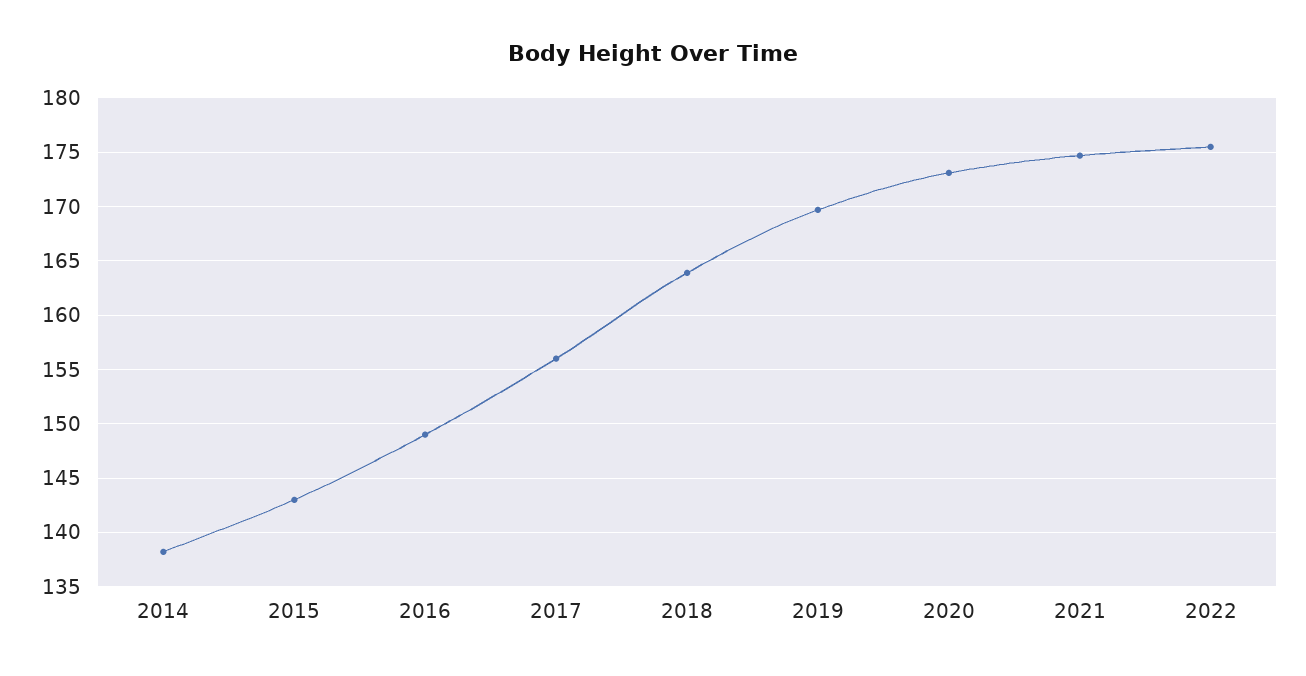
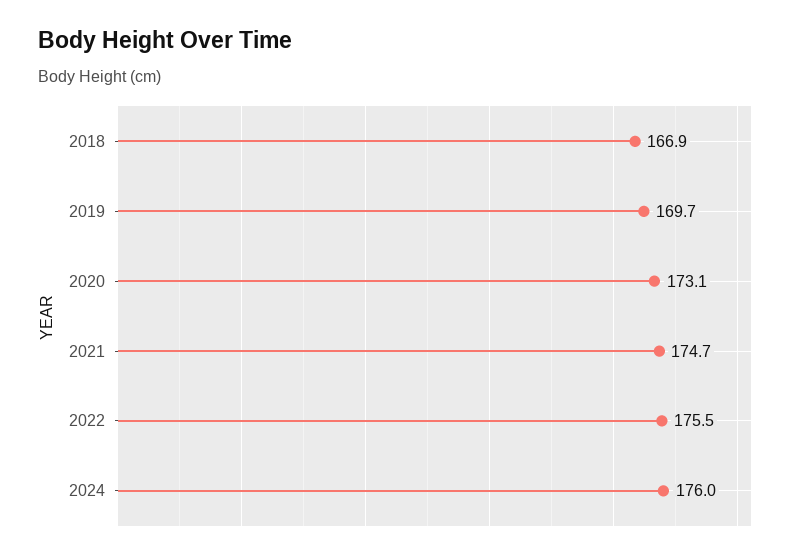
2014: 138 -> none
2015: 143 -> none
2016: 149 -> none
2017: 156 -> none
2018: 164 -> 166.9
2024: none -> 176

